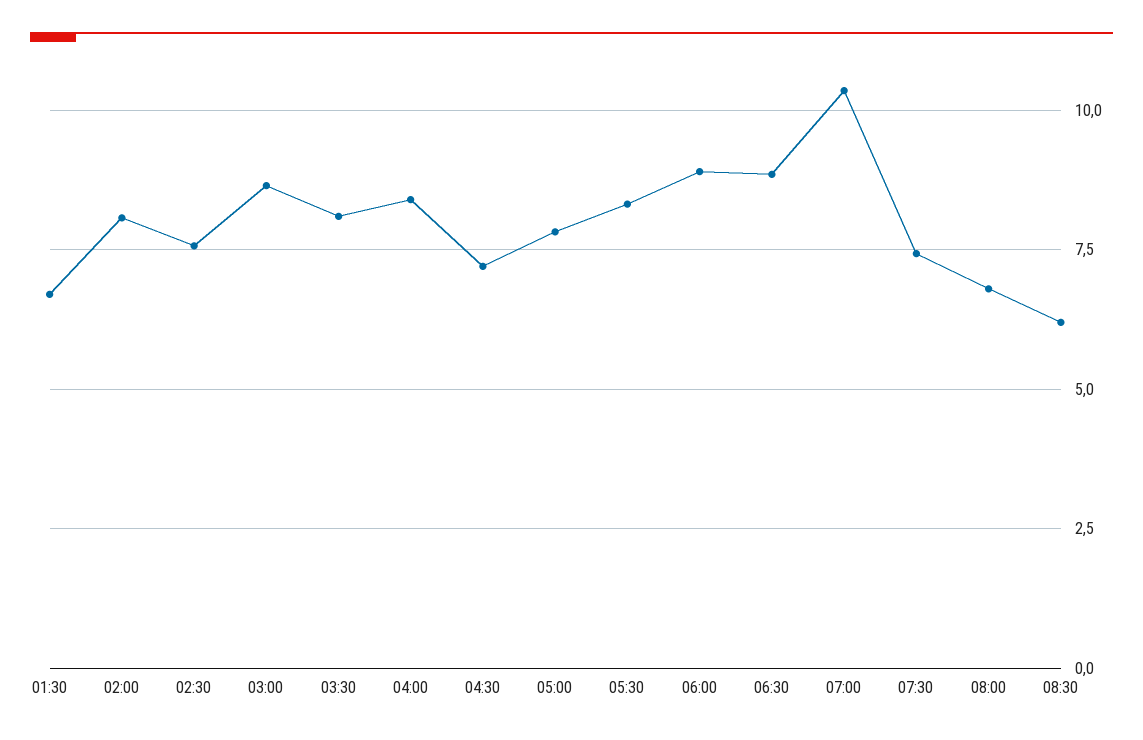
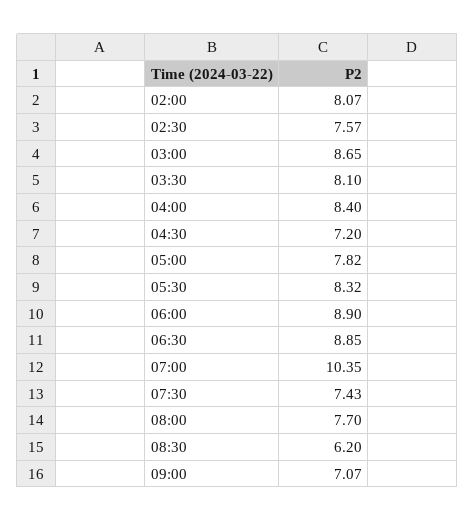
01:30: 6.75 -> none
08:00: 6.75 -> 7.7
09:00: none -> 7.07

